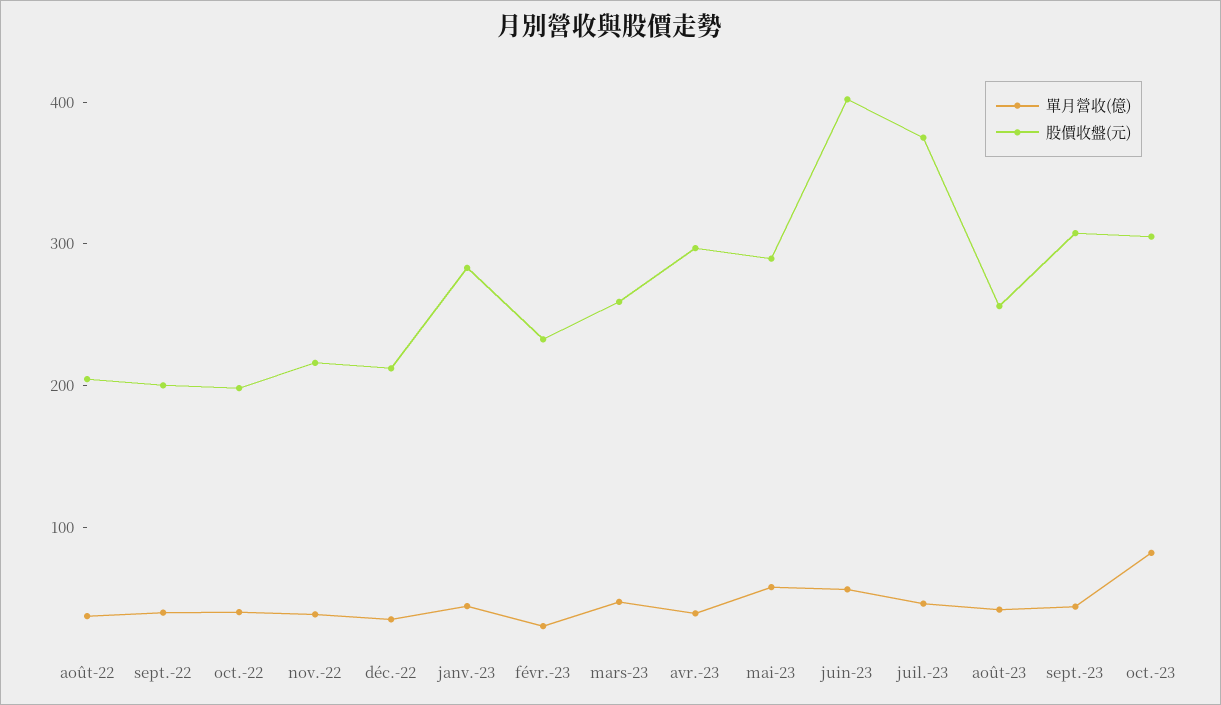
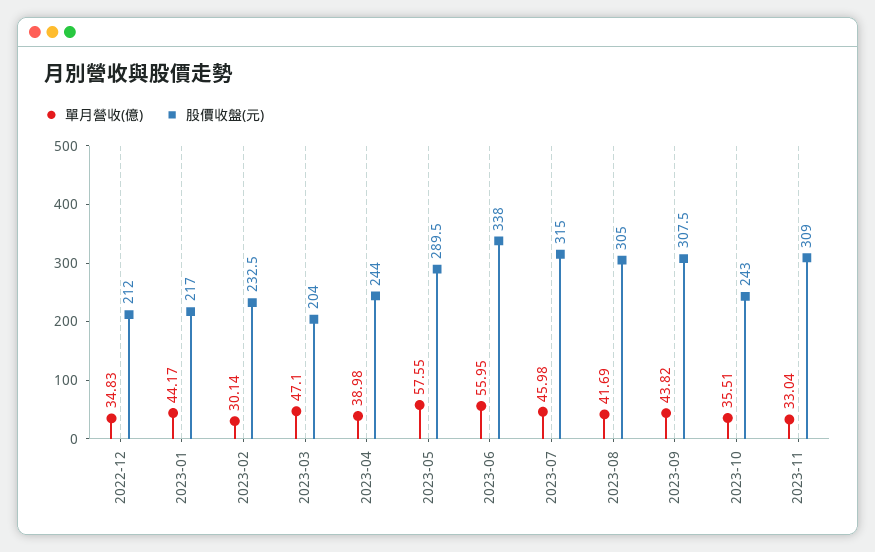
單月營收(億), août-22: 40 -> none
股價收盤(元), août-22: 200 -> none
單月營收(億), sept.-22: 40 -> none
股價收盤(元), sept.-22: 200 -> none
單月營收(億), oct.-22: 40 -> none
股價收盤(元), oct.-22: 200 -> none
單月營收(億), nov.-22: 40 -> none
股價收盤(元), nov.-22: 220 -> none
股價收盤(元), janv.-23: 280 -> 217
股價收盤(元), mars-23: 260 -> 204
股價收盤(元), avr.-23: 300 -> 244
股價收盤(元), juin-23: 400 -> 338
股價收盤(元), juil.-23: 380 -> 315
股價收盤(元), août-23: 260 -> 305
單月營收(億), oct.-23: 80 -> 35.51
股價收盤(元), oct.-23: 300 -> 243
單月營收(億), 2023-11: none -> 33.04
股價收盤(元), 2023-11: none -> 309

